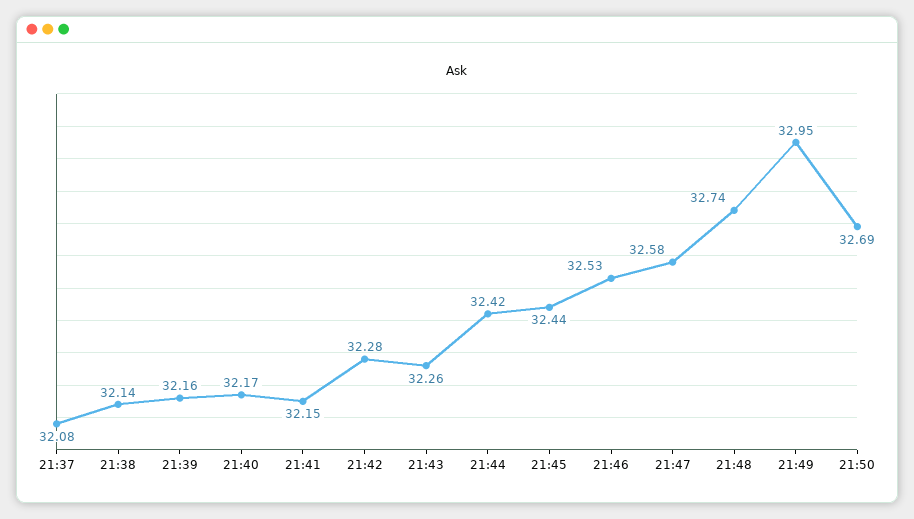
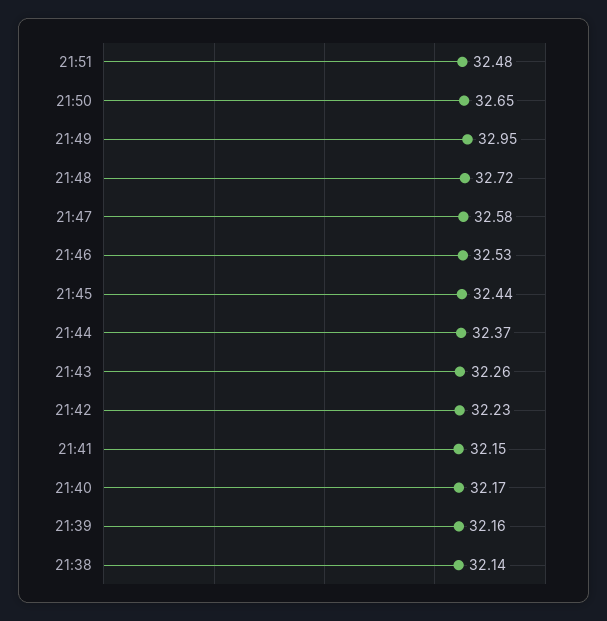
21:37: 32.08 -> none
21:42: 32.28 -> 32.23
21:44: 32.42 -> 32.37
21:48: 32.74 -> 32.72
21:50: 32.69 -> 32.65
21:51: none -> 32.48

